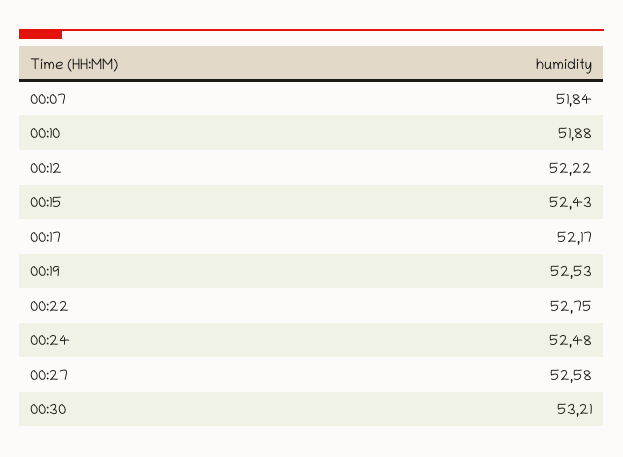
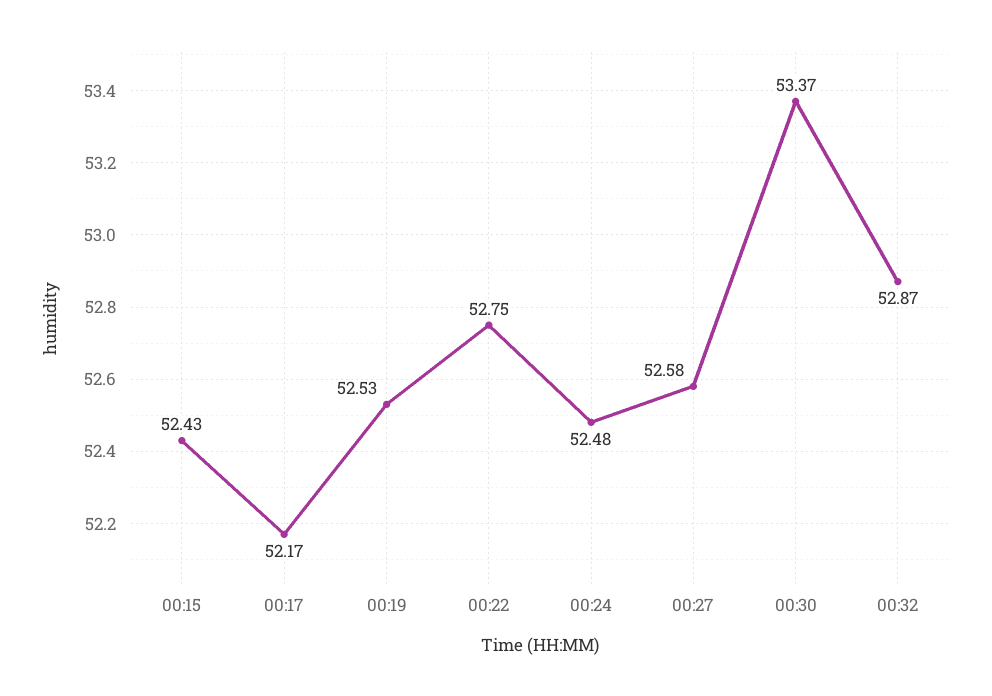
00:07: 51.84 -> none
00:10: 51.88 -> none
00:12: 52.22 -> none
00:30: 53.21 -> 53.37
00:32: none -> 52.87

